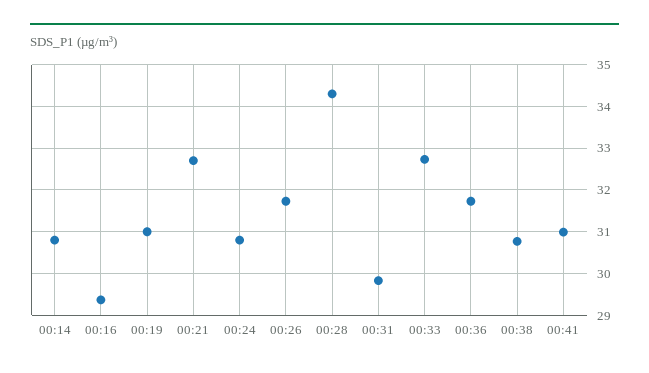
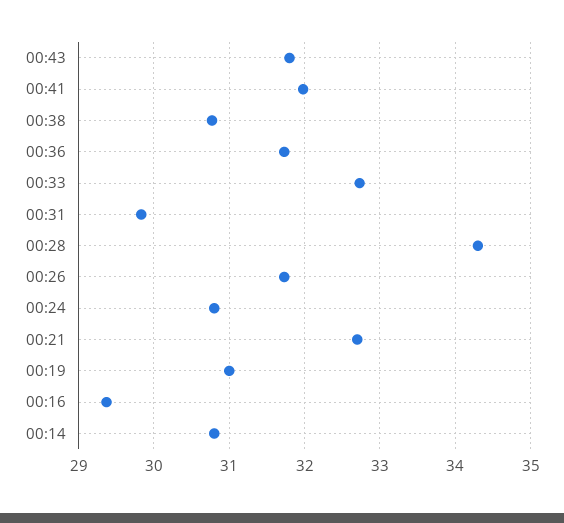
00:41: 31 -> 32
00:43: none -> 31.8

